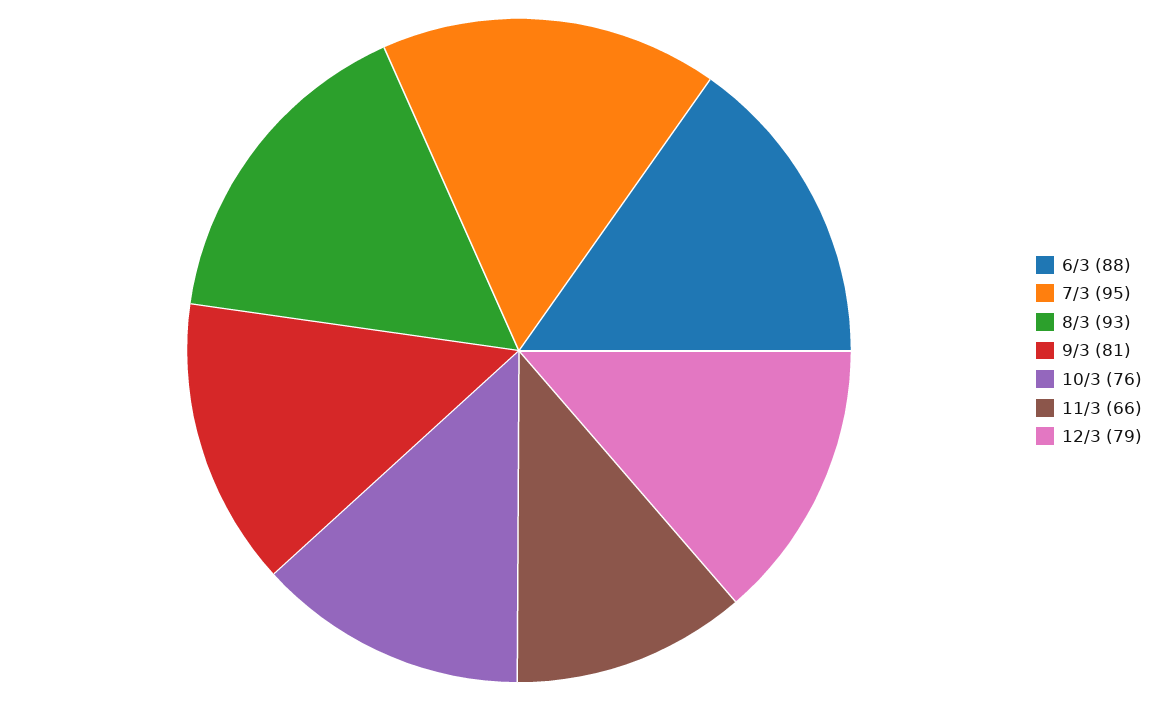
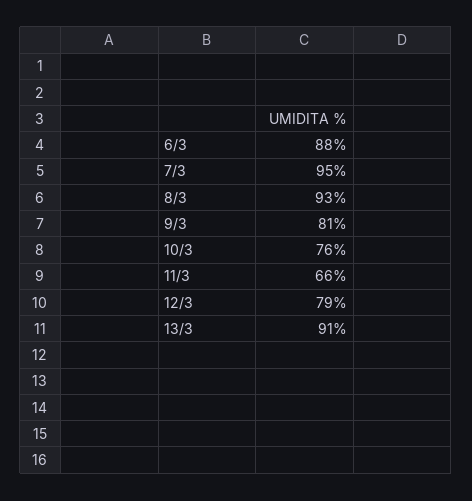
13/3: none -> 91

